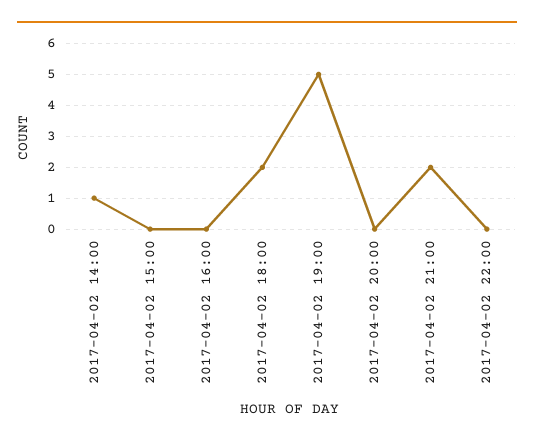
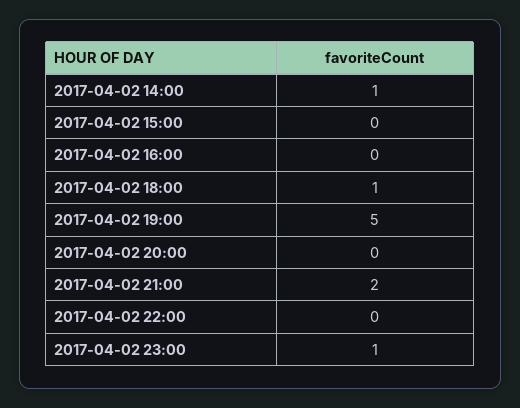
2017-04-02 18:00: 2 -> 1
2017-04-02 23:00: none -> 1

